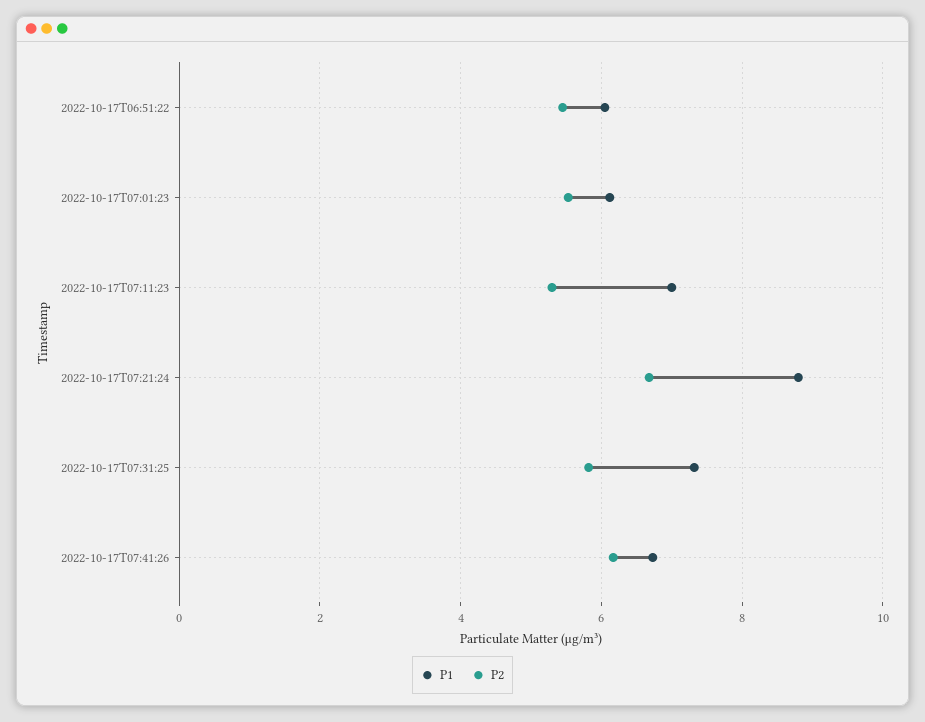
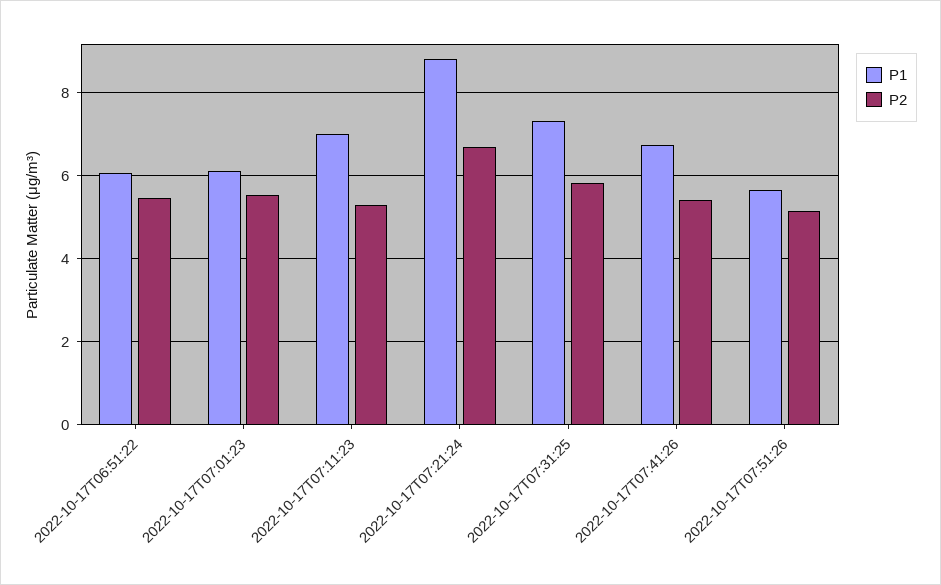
P2, 2022-10-17T07:41:26: 6.2 -> 5.4
P1, 2022-10-17T07:51:26: none -> 5.6
P2, 2022-10-17T07:51:26: none -> 5.2

